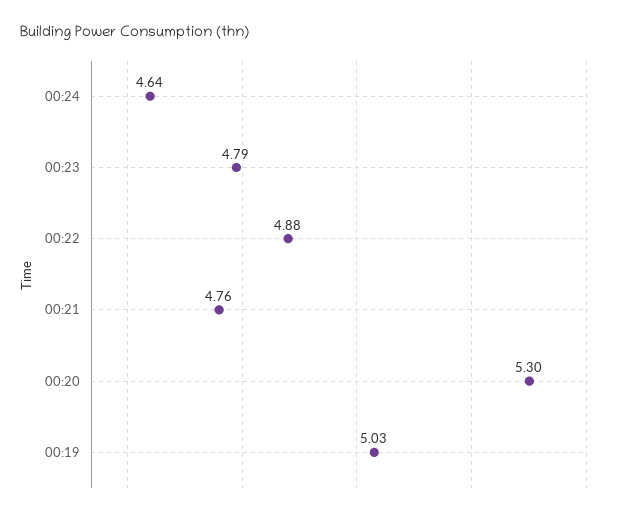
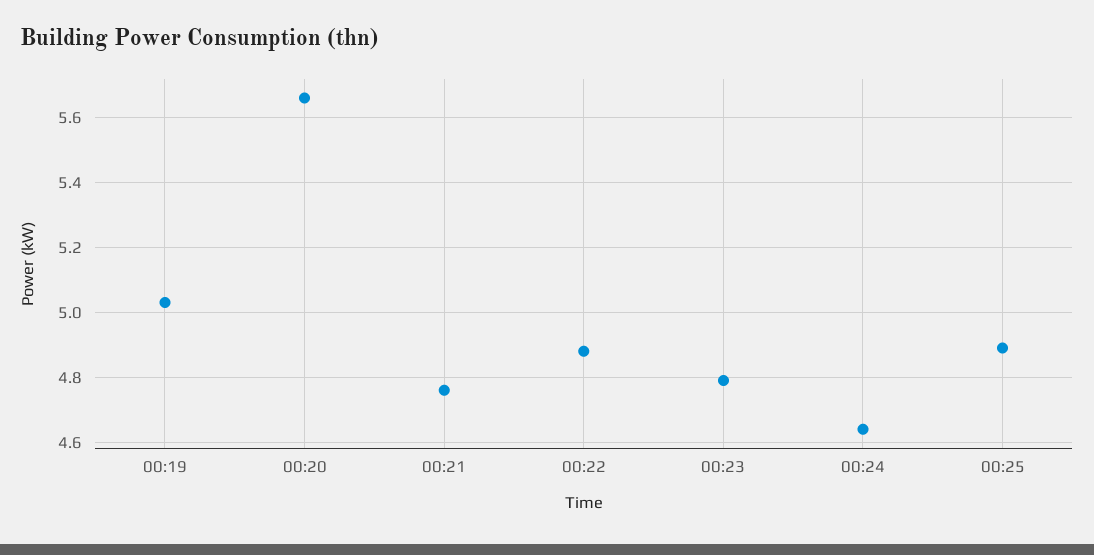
00:20: 5.3 -> 5.65
00:25: none -> 4.9

